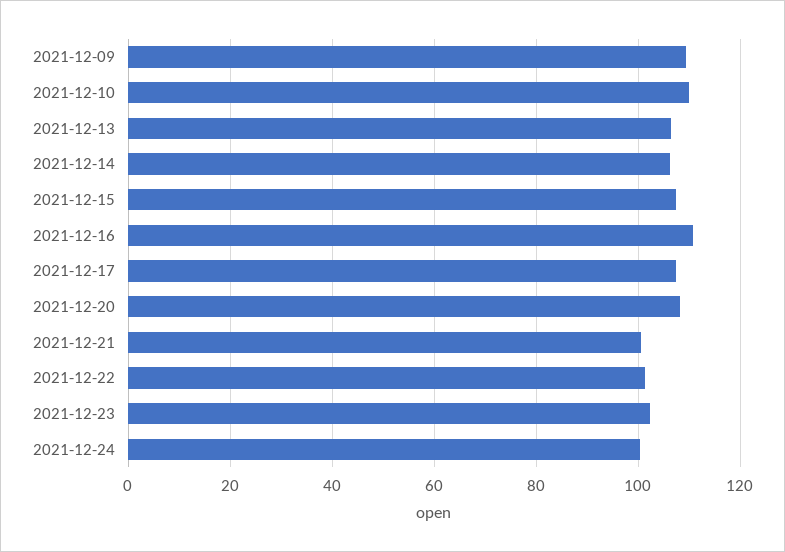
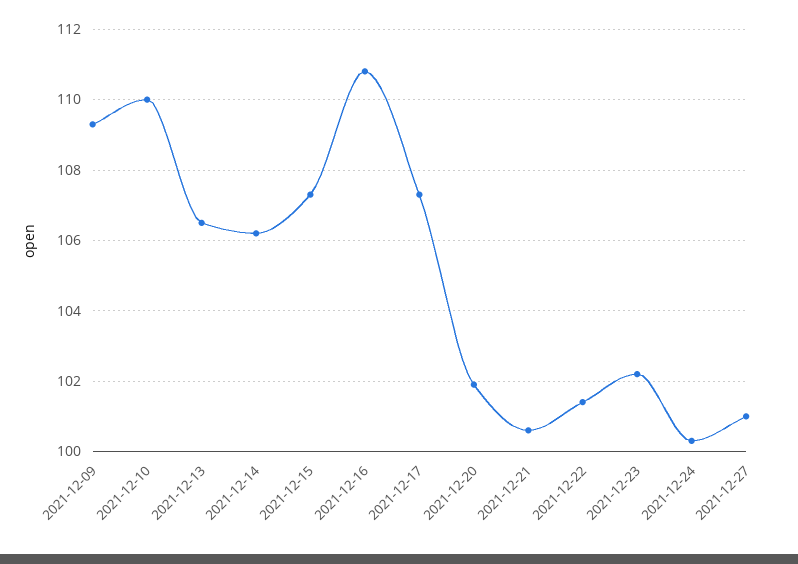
2021-12-20: 108 -> 102
2021-12-27: none -> 101

